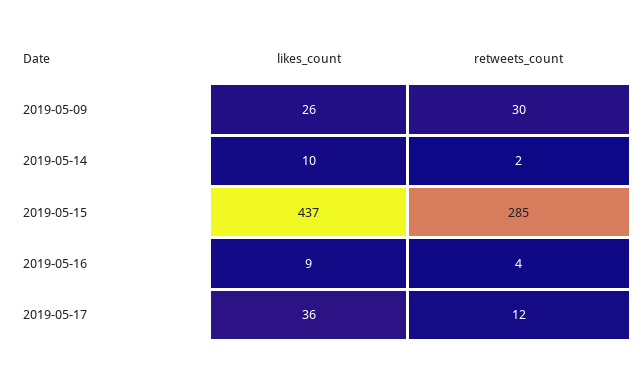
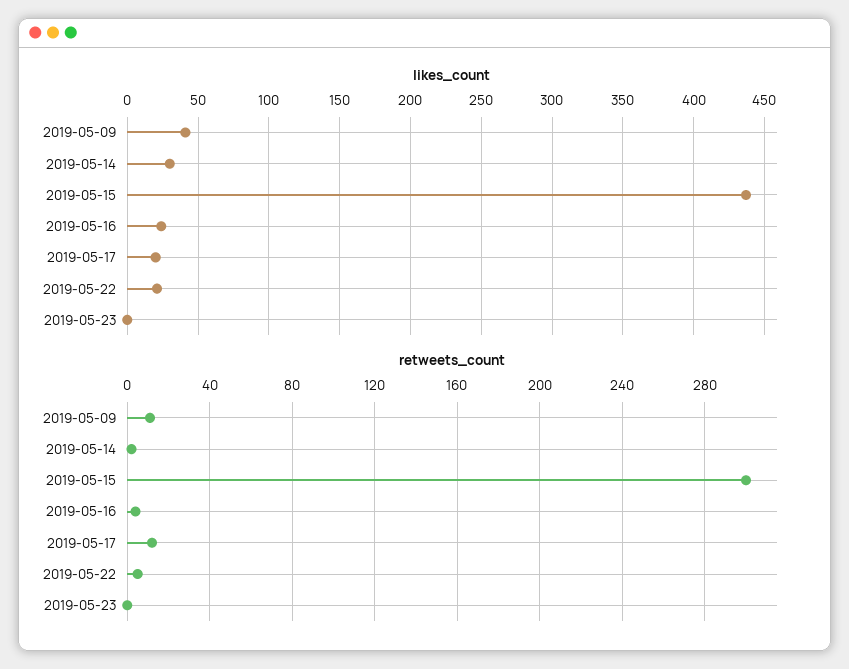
likes_count, 2019-05-09: 26 -> 40
retweets_count, 2019-05-09: 30 -> 10
likes_count, 2019-05-14: 10 -> 30
retweets_count, 2019-05-15: 285 -> 300
likes_count, 2019-05-16: 9 -> 25
likes_count, 2019-05-17: 36 -> 20
likes_count, 2019-05-22: none -> 20
likes_count, 2019-05-23: none -> 0
retweets_count, 2019-05-22: none -> 5
retweets_count, 2019-05-23: none -> 0

